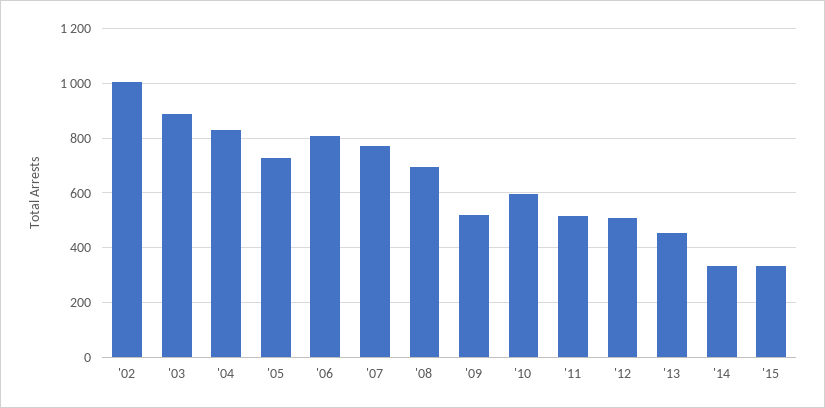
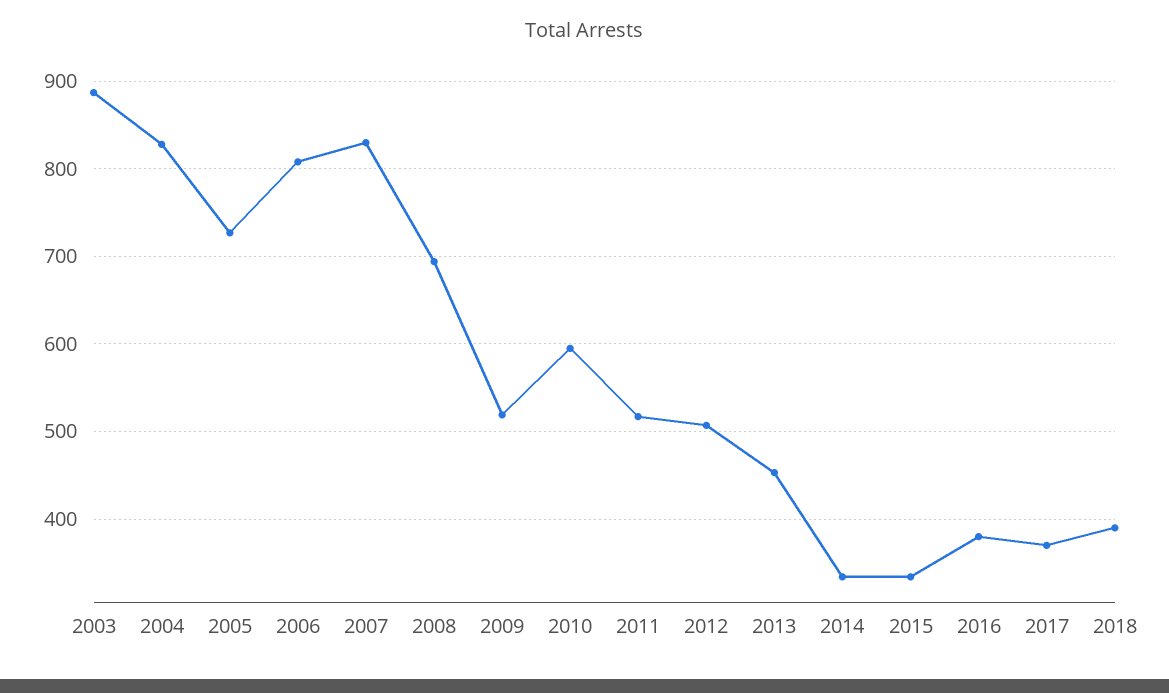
'02: 1000 -> none
'07: 775 -> 830
2016: none -> 380
2017: none -> 370
2018: none -> 390

